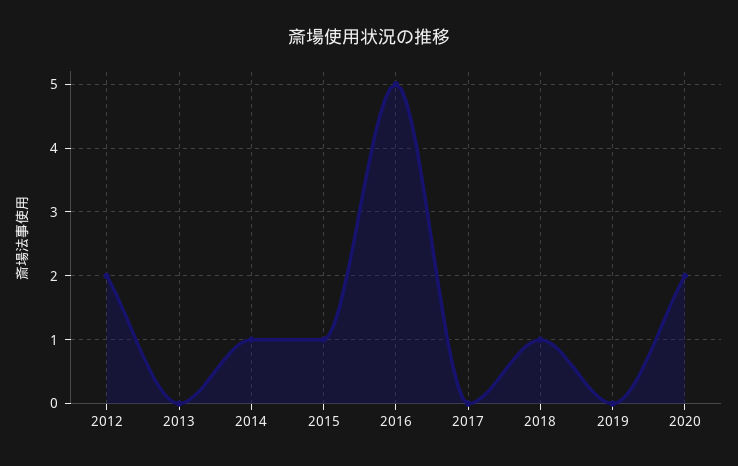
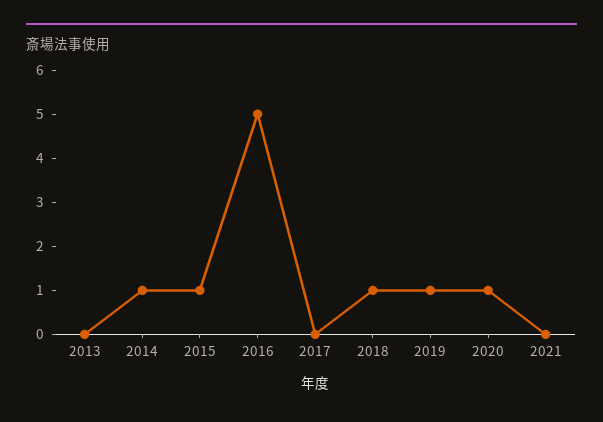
2012: 2 -> none
2019: 0 -> 1
2020: 2 -> 1
2021: none -> 0

